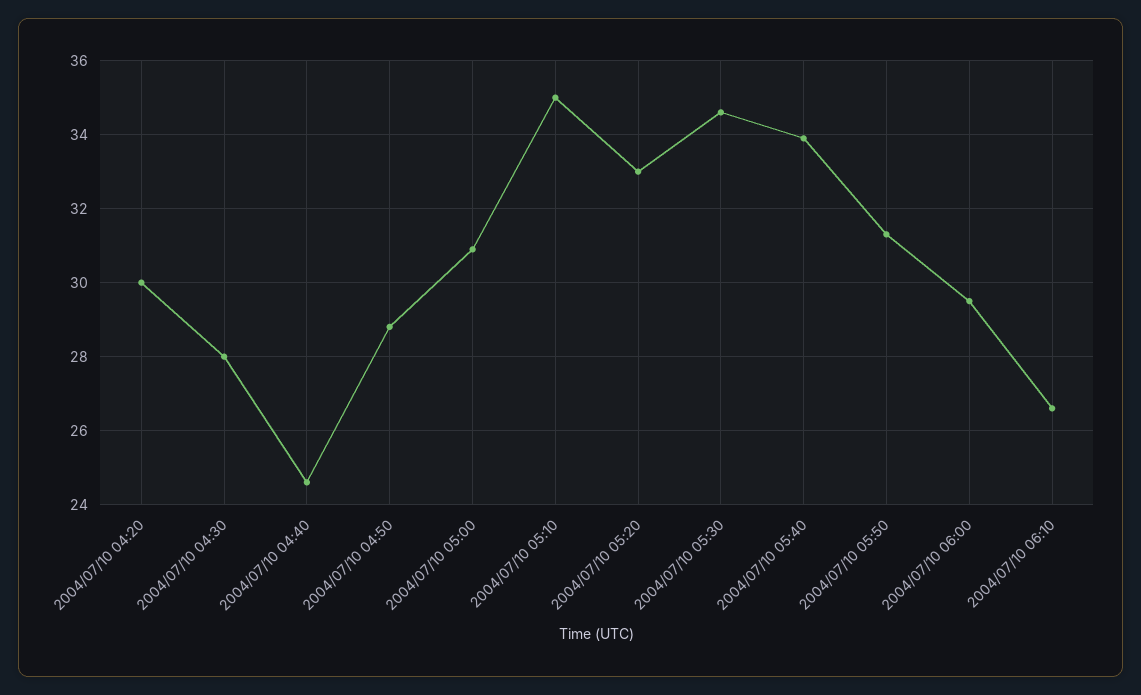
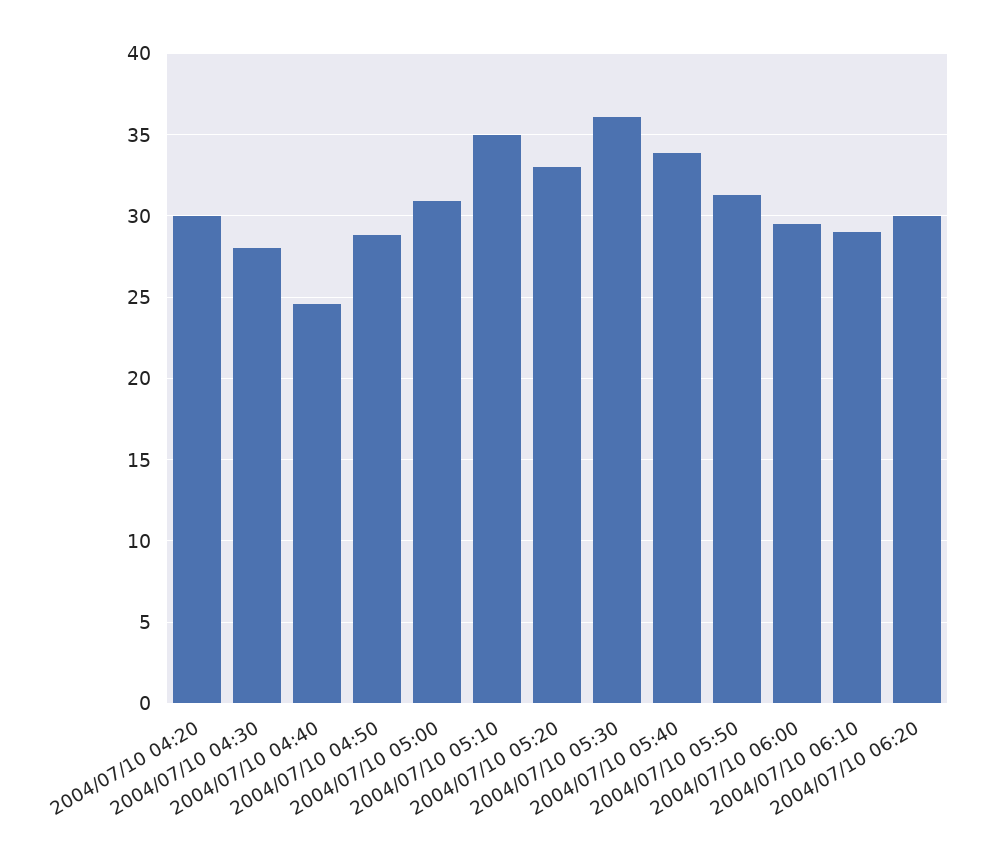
2004/07/10 05:30: 34.5 -> 36
2004/07/10 06:10: 26.5 -> 29
2004/07/10 06:20: none -> 30

